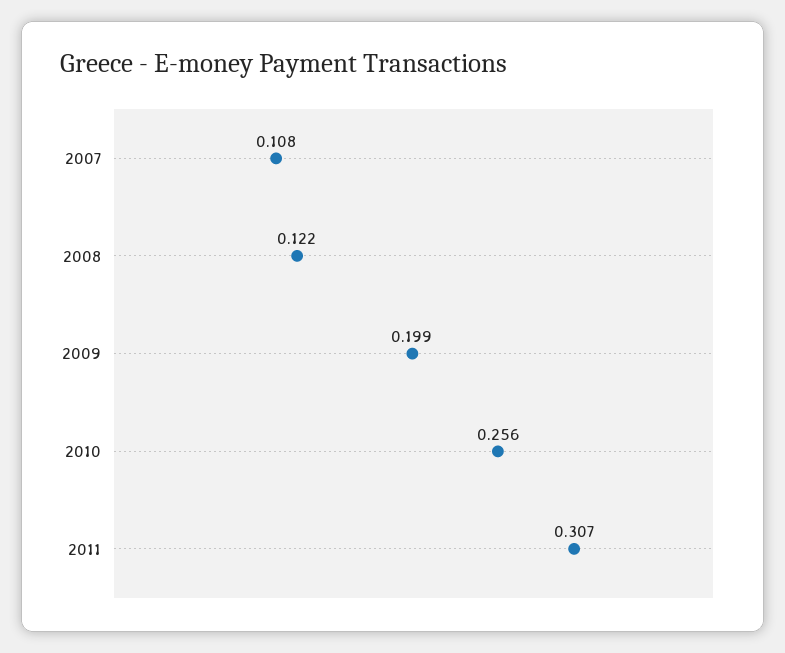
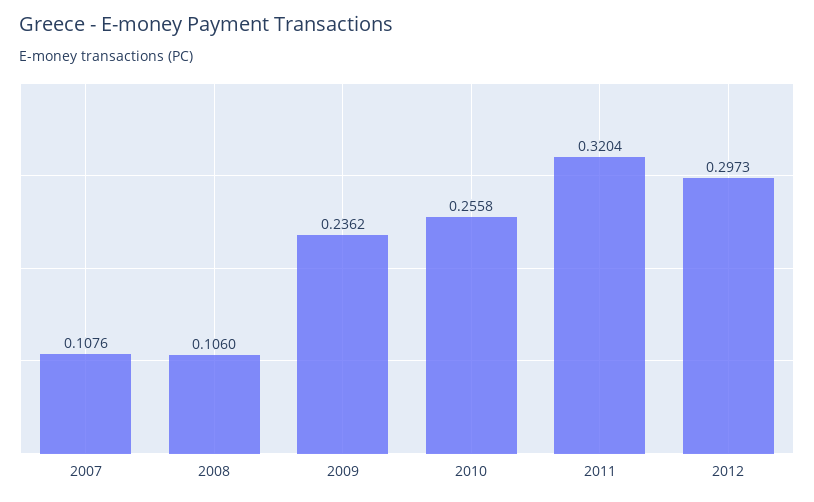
2008: 0.122 -> 0.106
2009: 0.199 -> 0.2362
2011: 0.307 -> 0.3204
2012: none -> 0.2973

